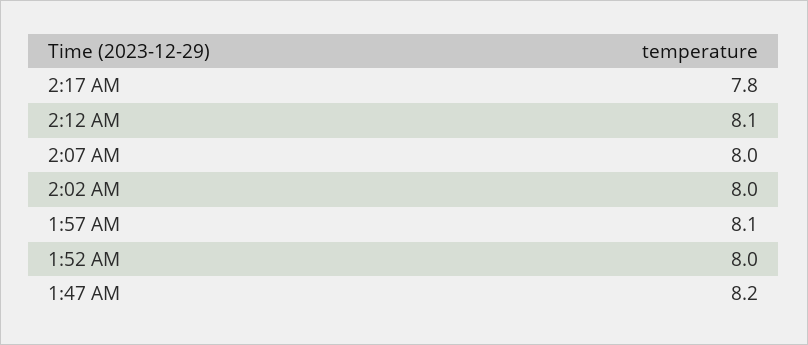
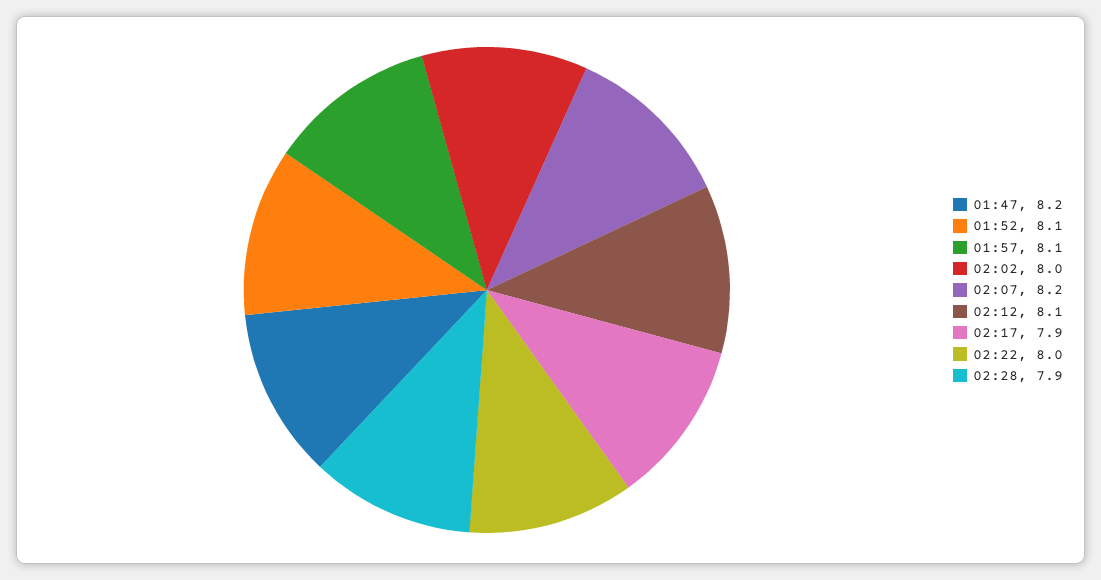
2:17 AM: 7.8 -> 7.9
2:07 AM: 8 -> 8.2
1:52 AM: 8 -> 8.1
02:22: none -> 8
02:28: none -> 7.9

